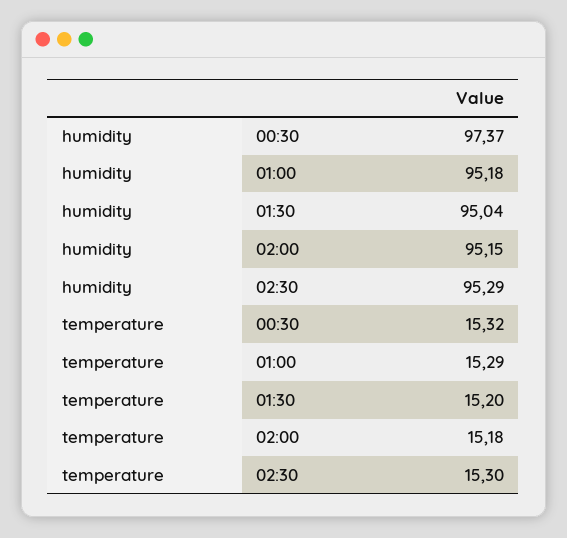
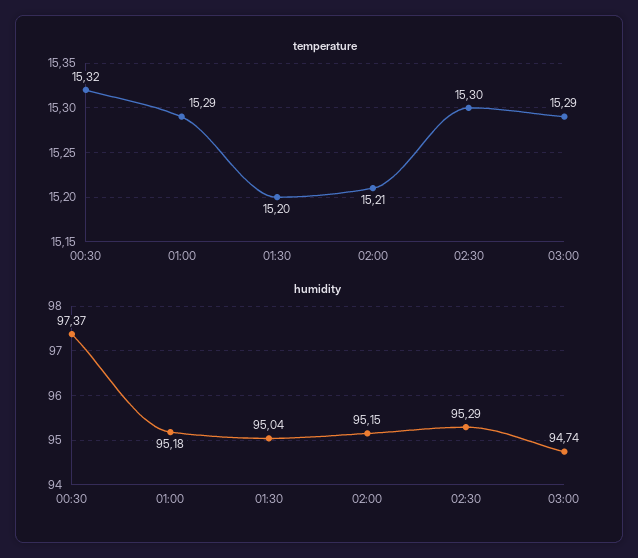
temperature, 02:00: 15.18 -> 15.21
temperature, 03:00: none -> 15.29
humidity, 03:00: none -> 94.74

